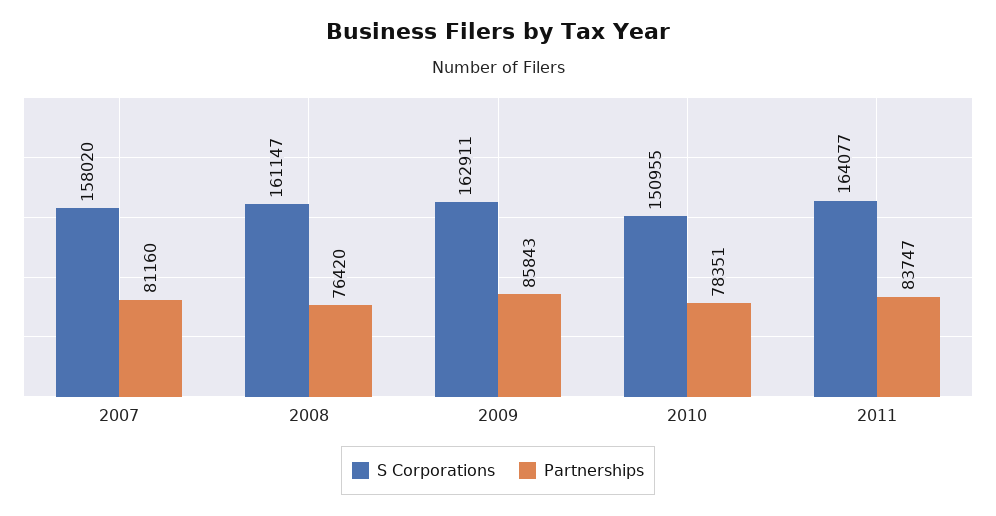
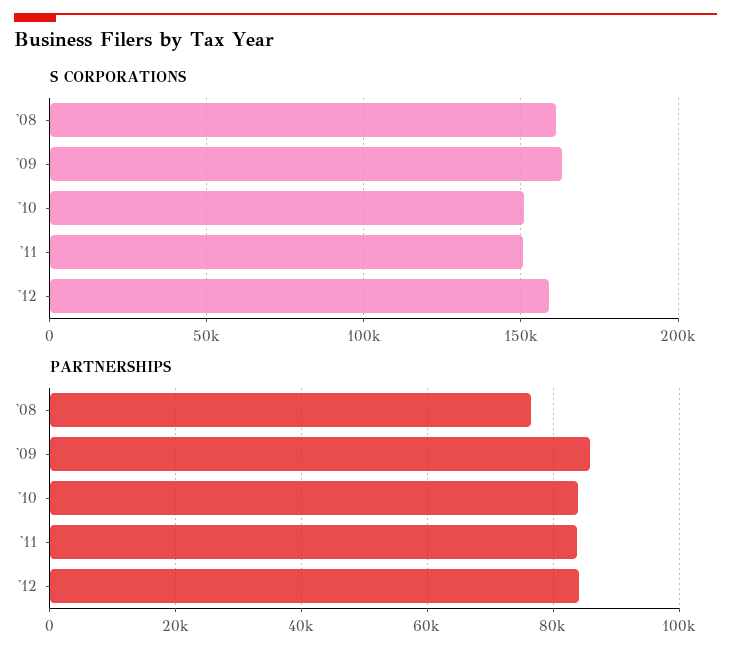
S Corporations, 2007: 158020 -> none
Partnerships, 2007: 81160 -> none
Partnerships, 2010: 78351 -> 84000
S Corporations, 2011: 164077 -> 150000
S Corporations, '12: none -> 160000
Partnerships, '12: none -> 84000

